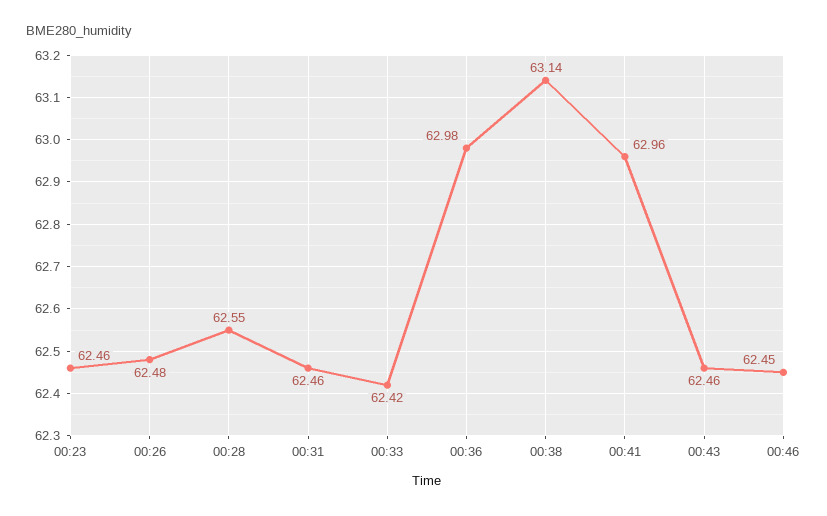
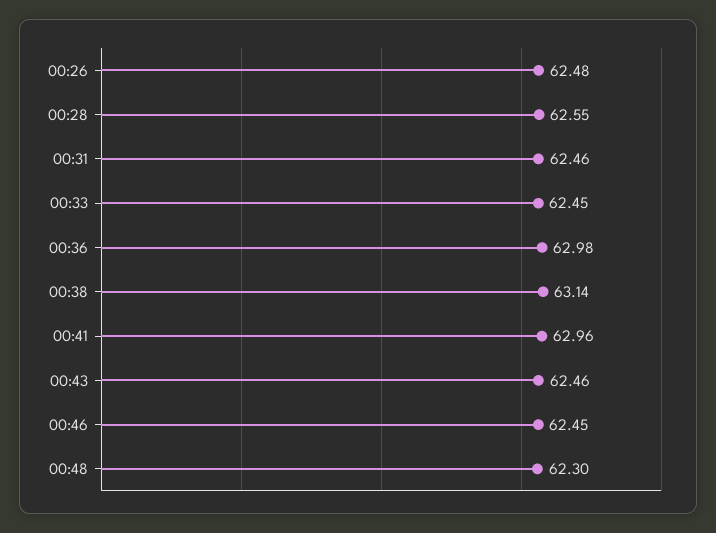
00:23: 62.46 -> none
00:33: 62.42 -> 62.45
00:48: none -> 62.3

